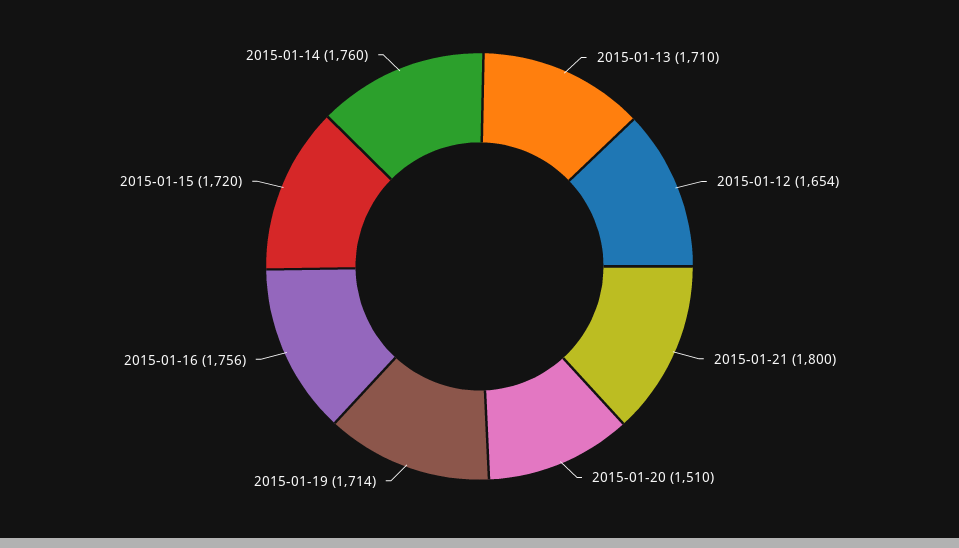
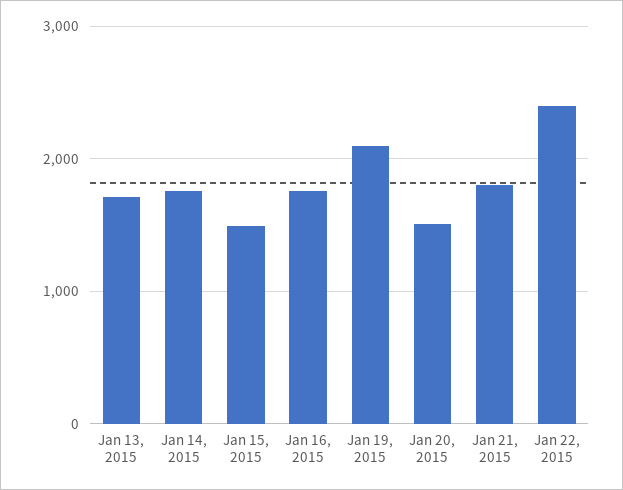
2015-01-12: 1654 -> none
2015-01-19: 1714 -> 2100
2015-01-15: 1720 -> 1500
Jan 22, 2015: none -> 2400

